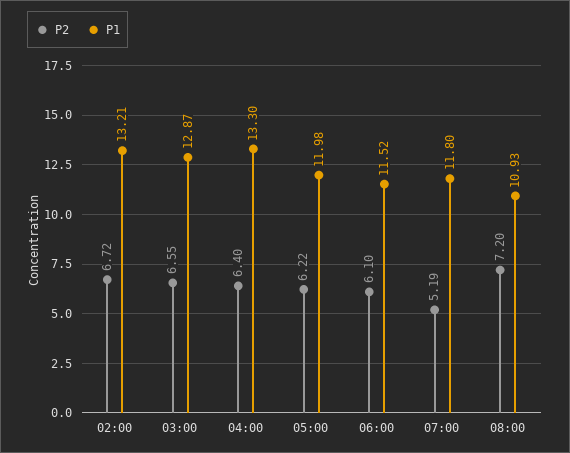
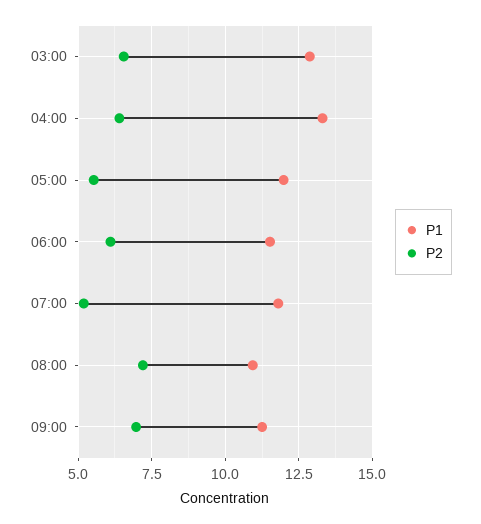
P2, 02:00: 6.72 -> none
P1, 02:00: 13.21 -> none
P2, 05:00: 6.22 -> 5.5
P1, 09:00: none -> 11.25
P2, 09:00: none -> 7

